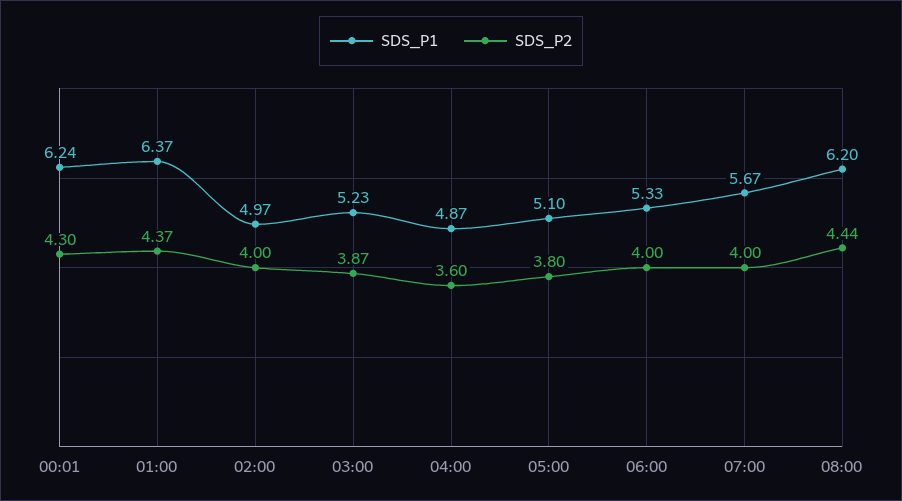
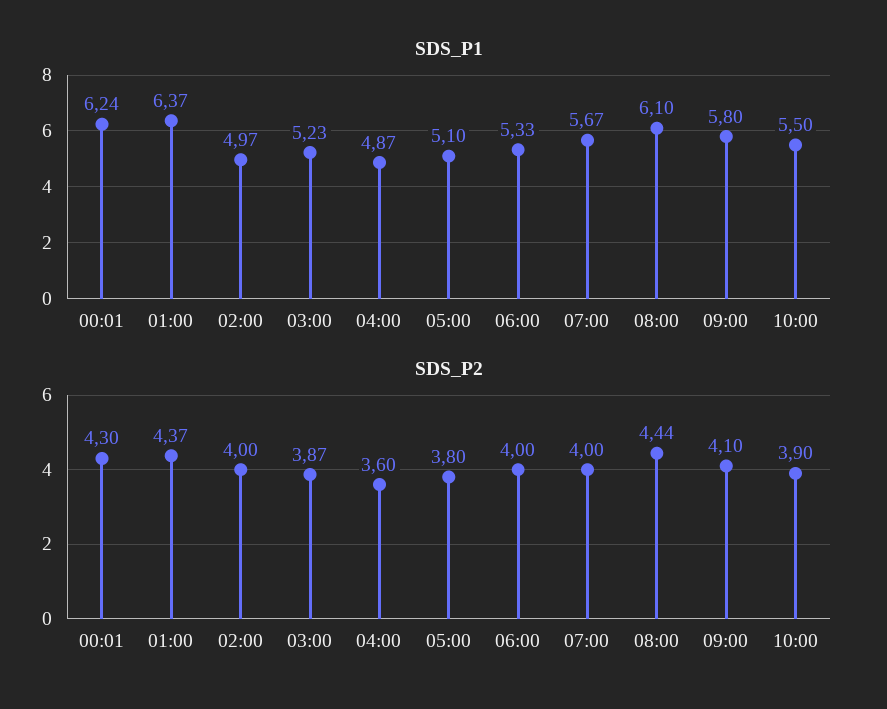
SDS_P1, 08:00: 6.2 -> 6.1
SDS_P1, 09:00: none -> 5.8
SDS_P1, 10:00: none -> 5.5
SDS_P2, 09:00: none -> 4.1
SDS_P2, 10:00: none -> 3.9

